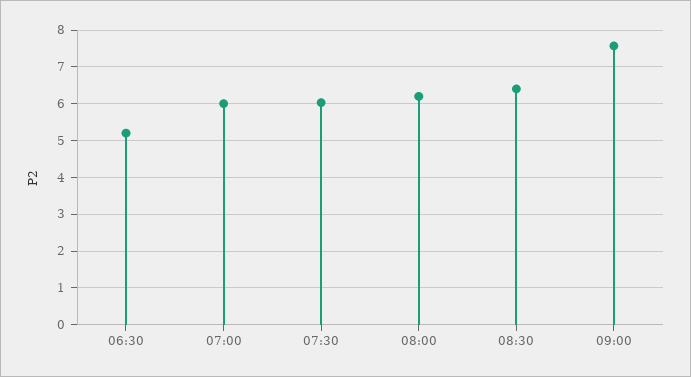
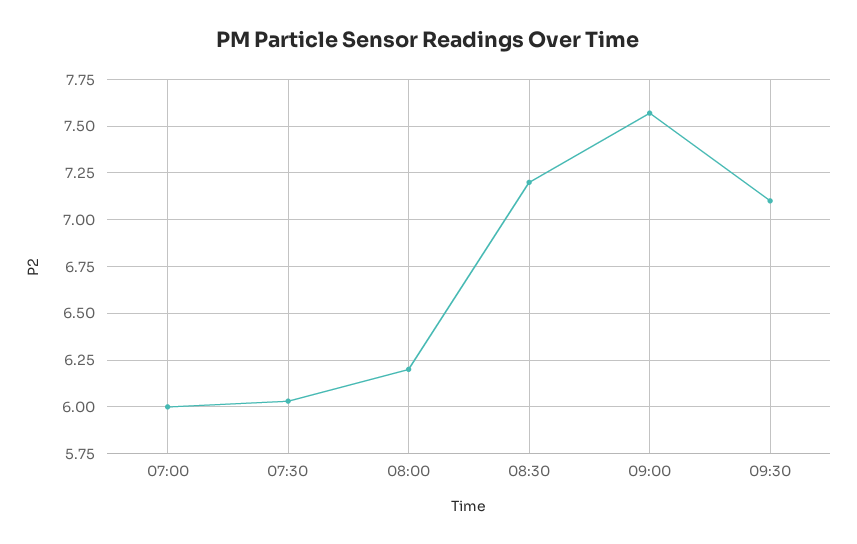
06:30: 5.2 -> none
08:30: 6.4 -> 7.2
09:30: none -> 7.1

